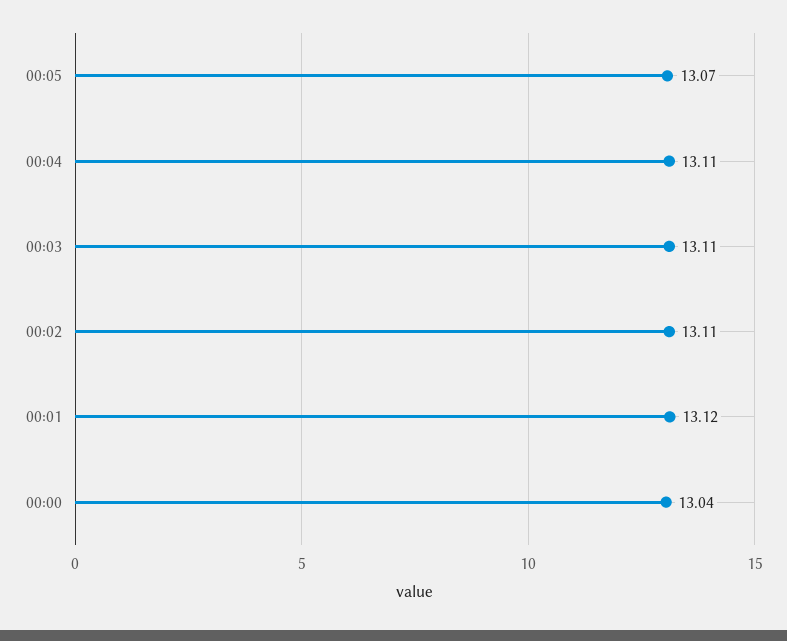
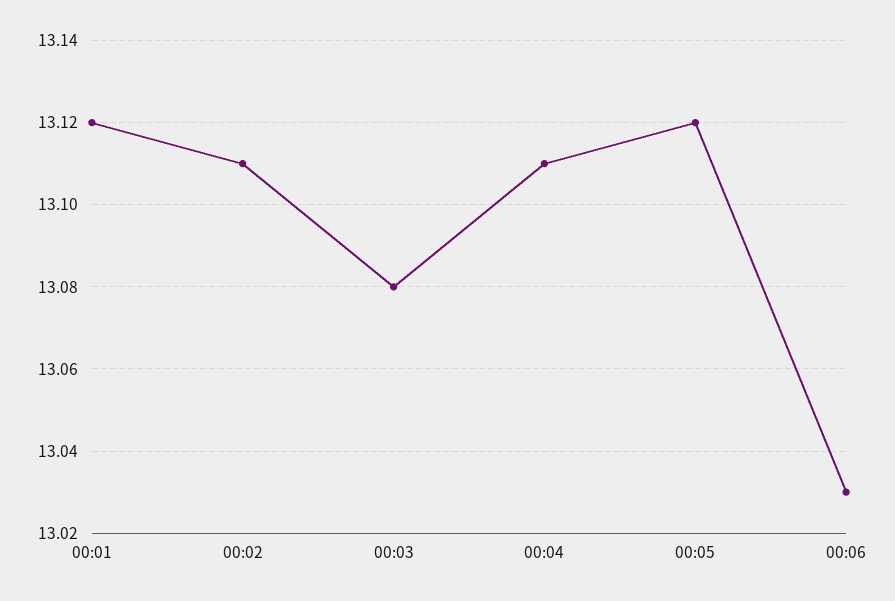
00:05: 13.07 -> 13.12
00:03: 13.11 -> 13.08
00:00: 13.04 -> none
00:06: none -> 13.03

